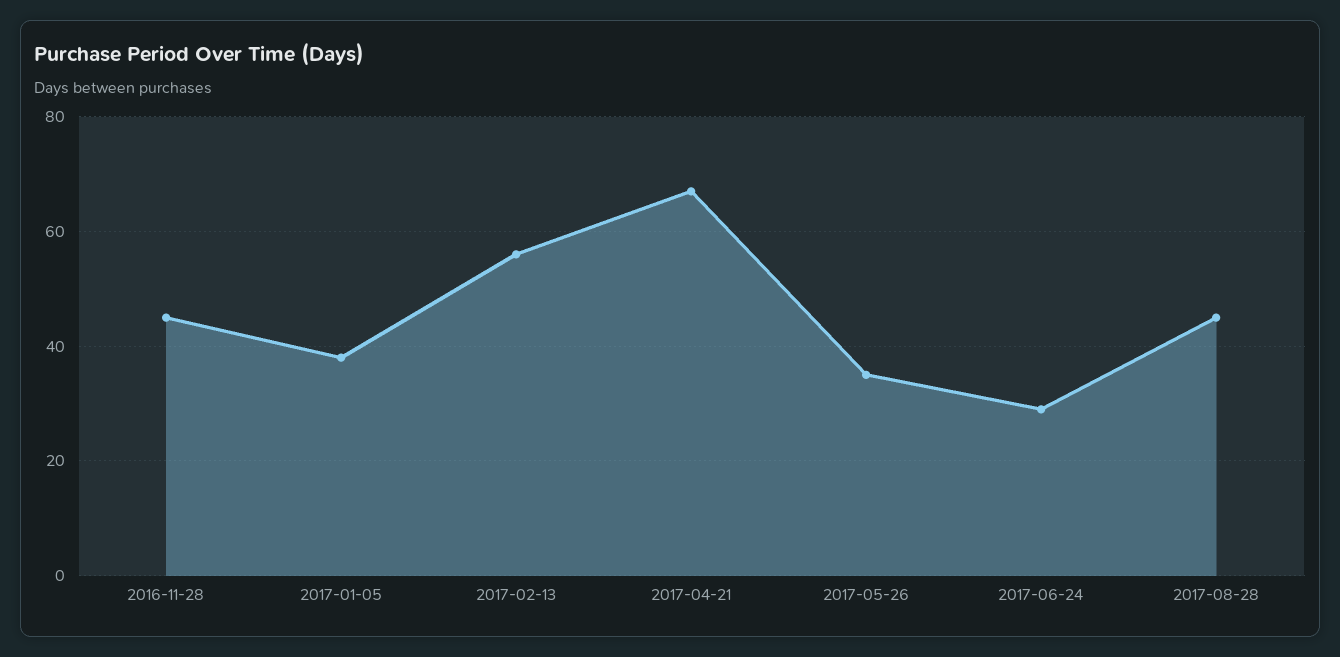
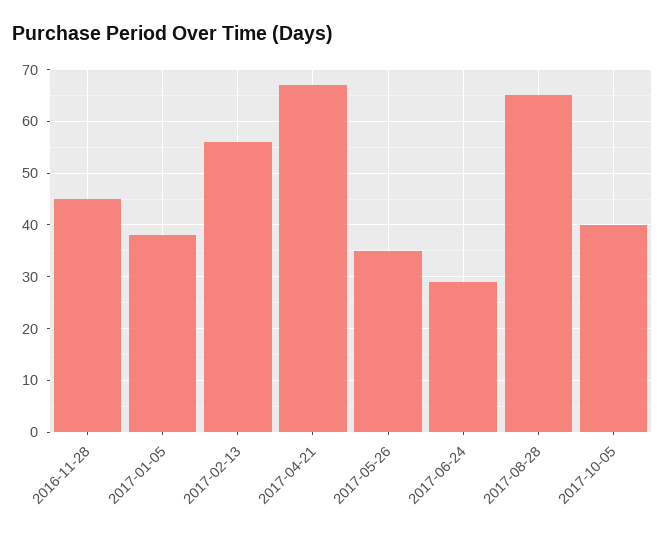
2017-08-28: 45 -> 65
2017-10-05: none -> 40

